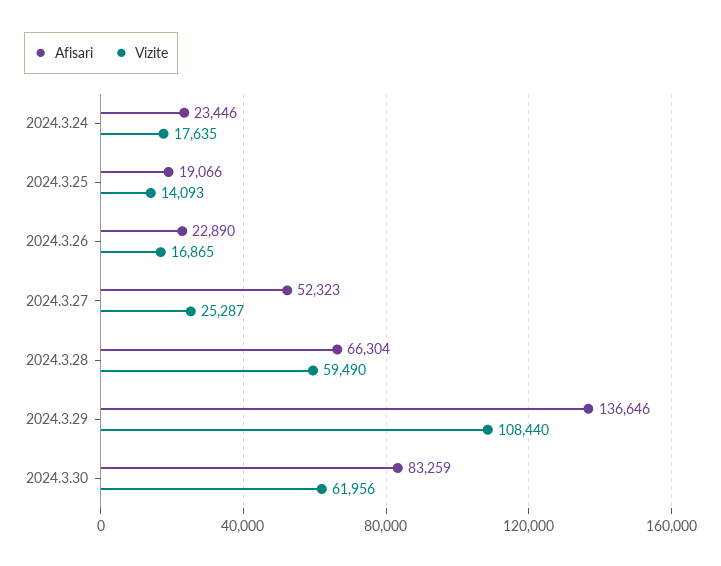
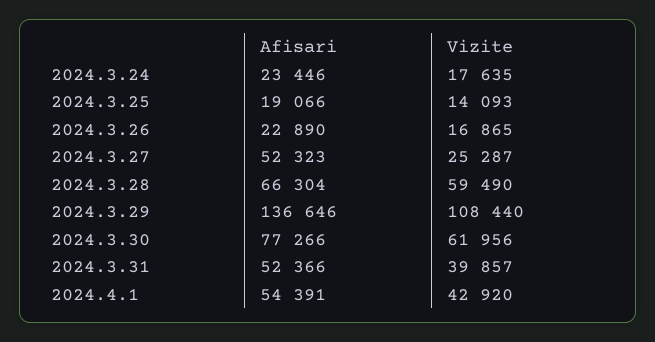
Afisari, 2024.3.30: 83259 -> 77266
Afisari, 2024.3.31: none -> 52366
Vizite, 2024.3.31: none -> 39857
Afisari, 2024.4.1: none -> 54391
Vizite, 2024.4.1: none -> 42920

